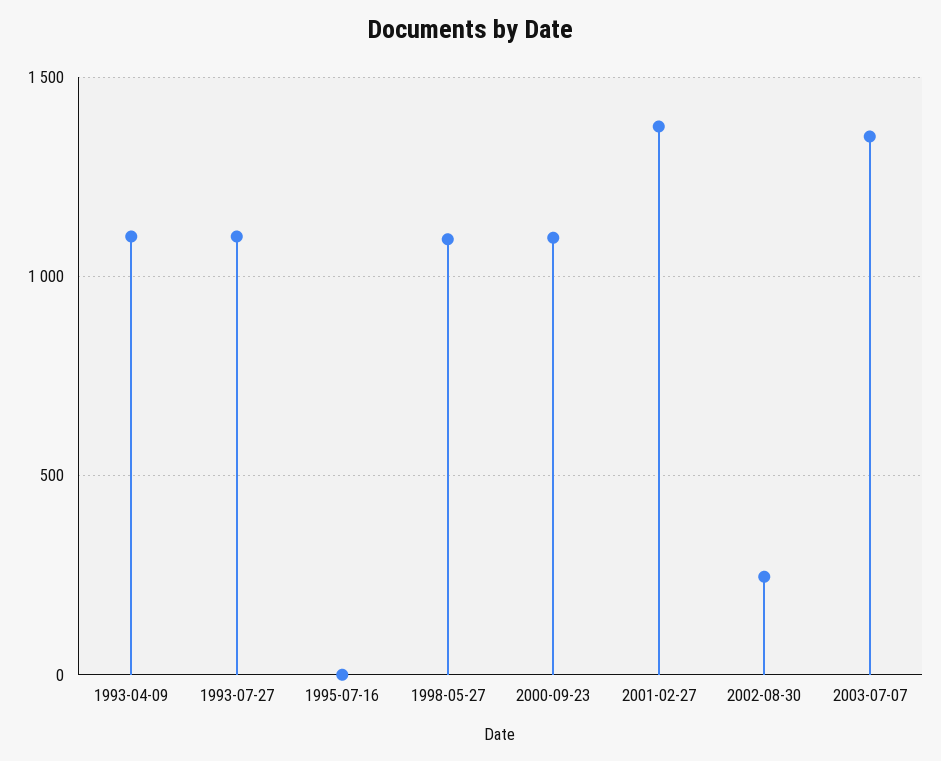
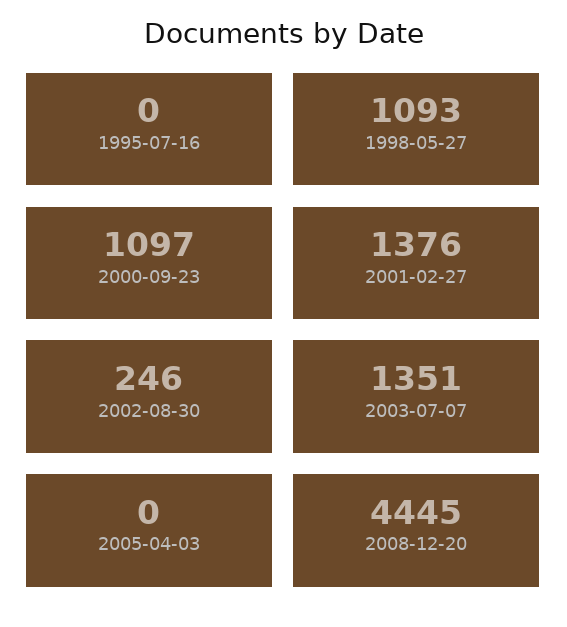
1993-04-09: 1100 -> none
1993-07-27: 1100 -> none
2005-04-03: none -> 0
2008-12-20: none -> 4445

